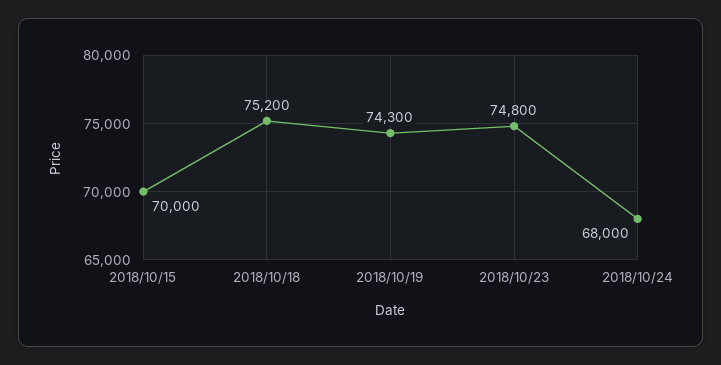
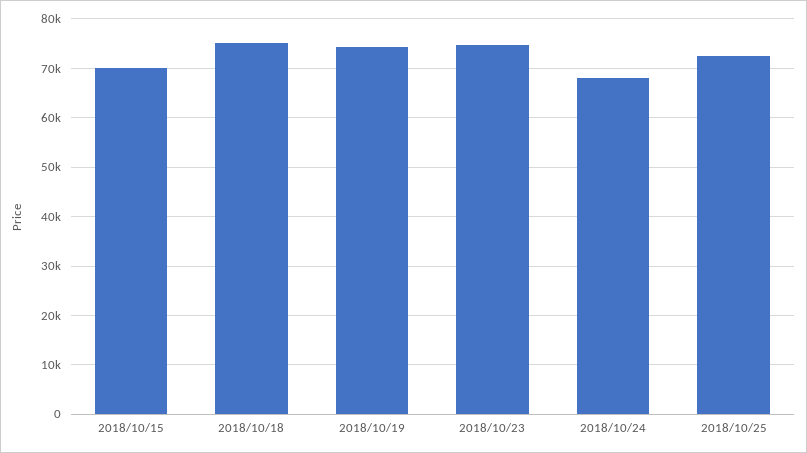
2018/10/25: none -> 72000

